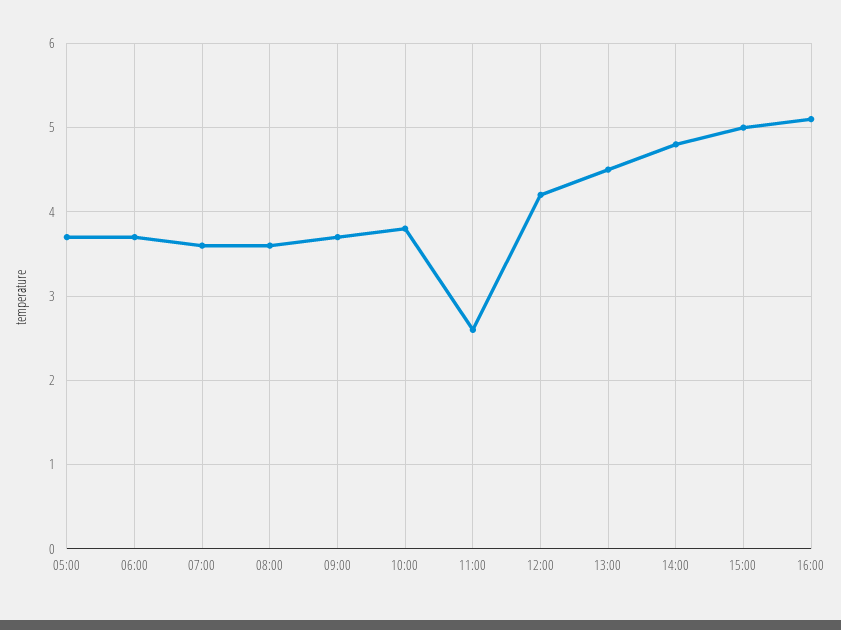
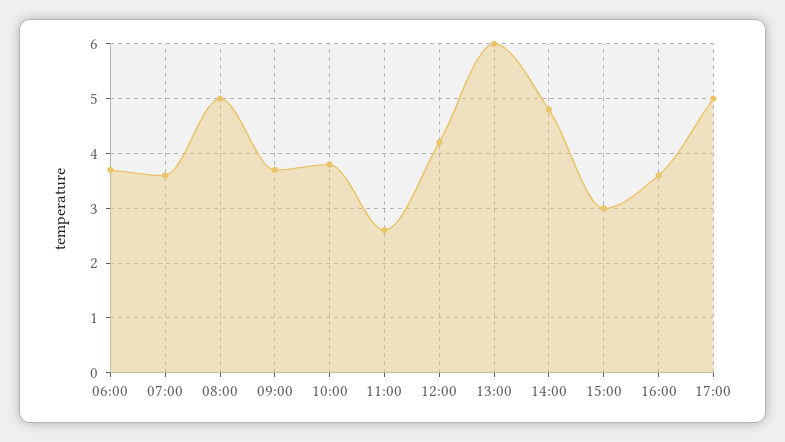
05:00: 3.7 -> none
08:00: 3.6 -> 5
13:00: 4.5 -> 6
15:00: 5 -> 3
16:00: 5.1 -> 3.5
17:00: none -> 5

